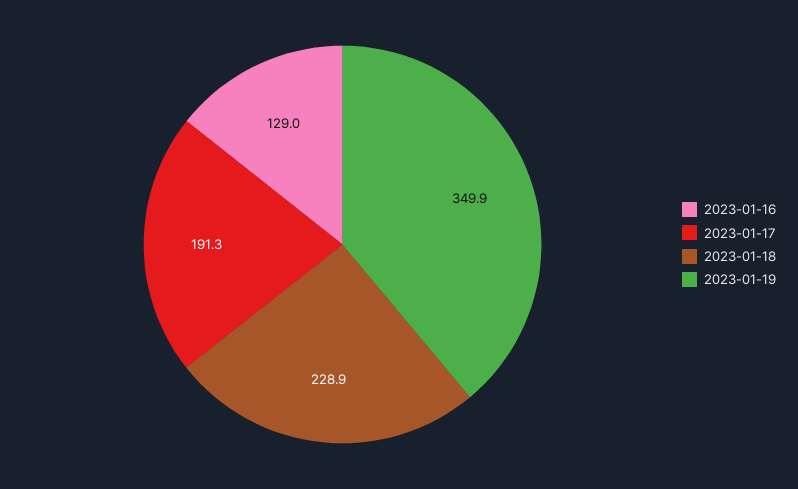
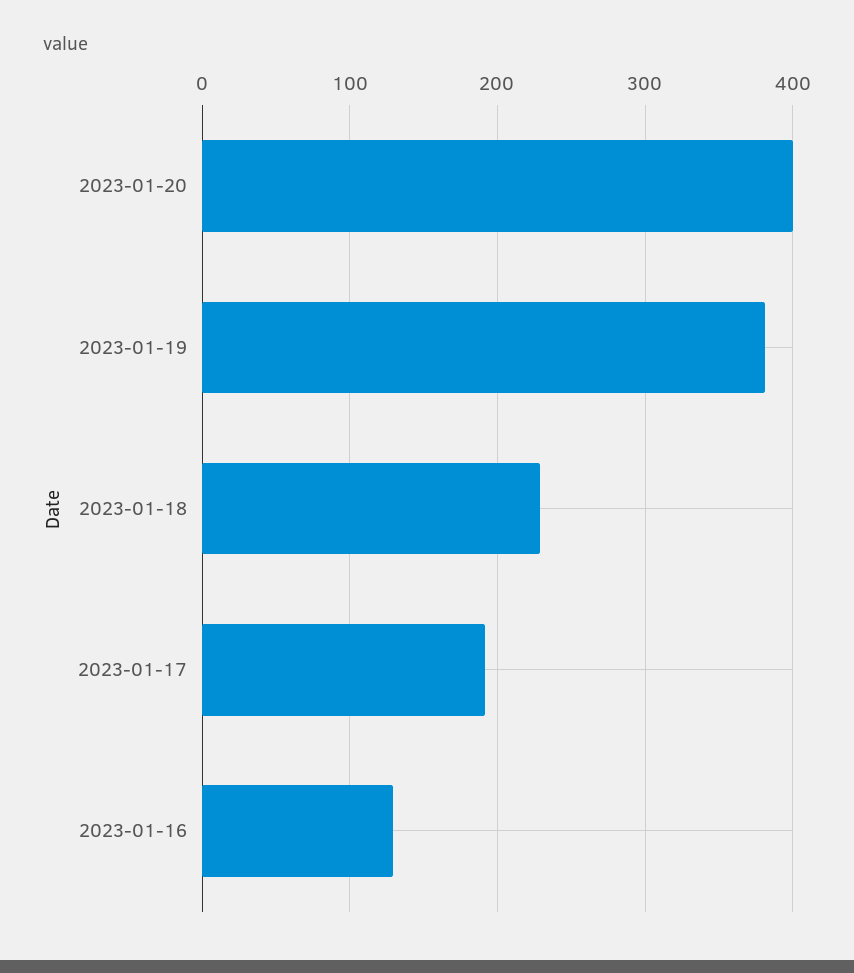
2023-01-19: 349.9 -> 380
2023-01-20: none -> 400

